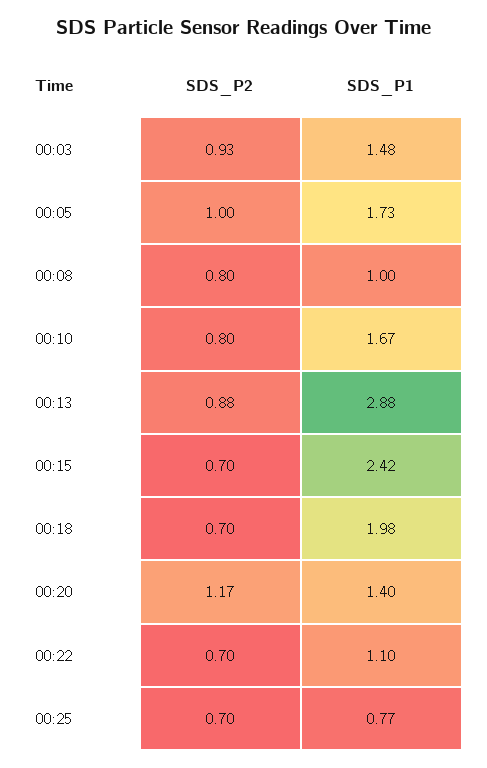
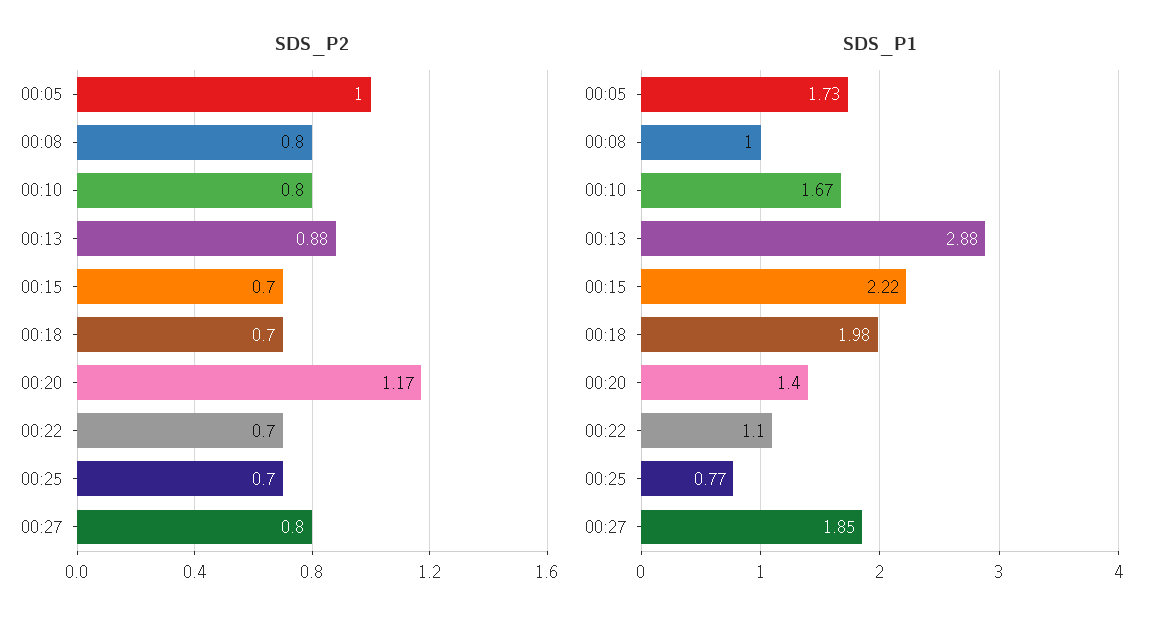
SDS_P2, 00:03: 0.93 -> none
SDS_P1, 00:03: 1.48 -> none
SDS_P1, 00:15: 2.42 -> 2.22
SDS_P2, 00:27: none -> 0.8
SDS_P1, 00:27: none -> 1.85

